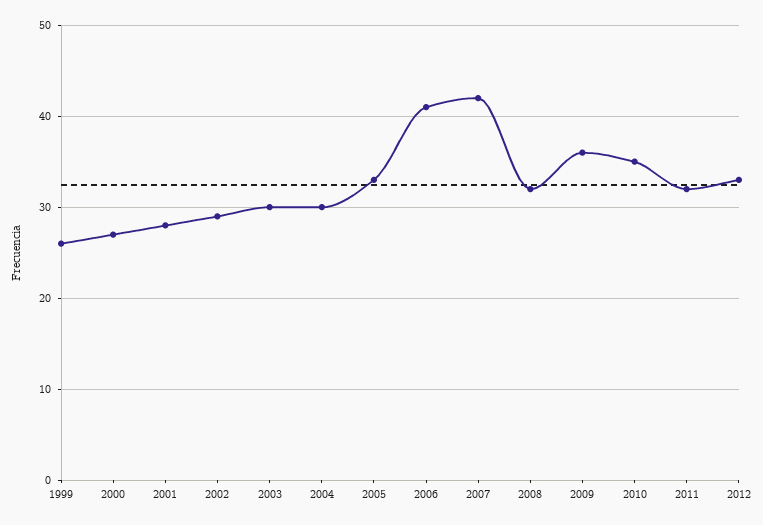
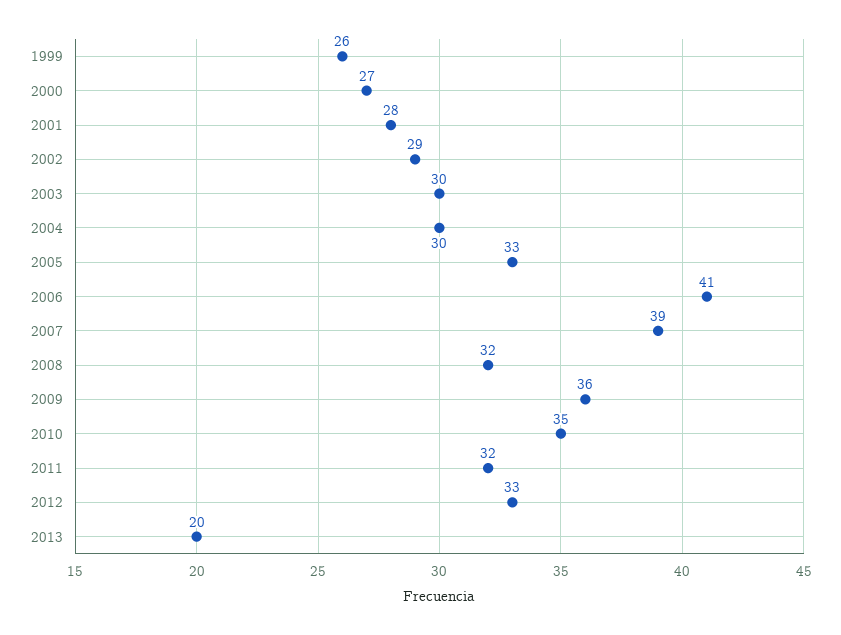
2007: 42 -> 39
2013: none -> 20

